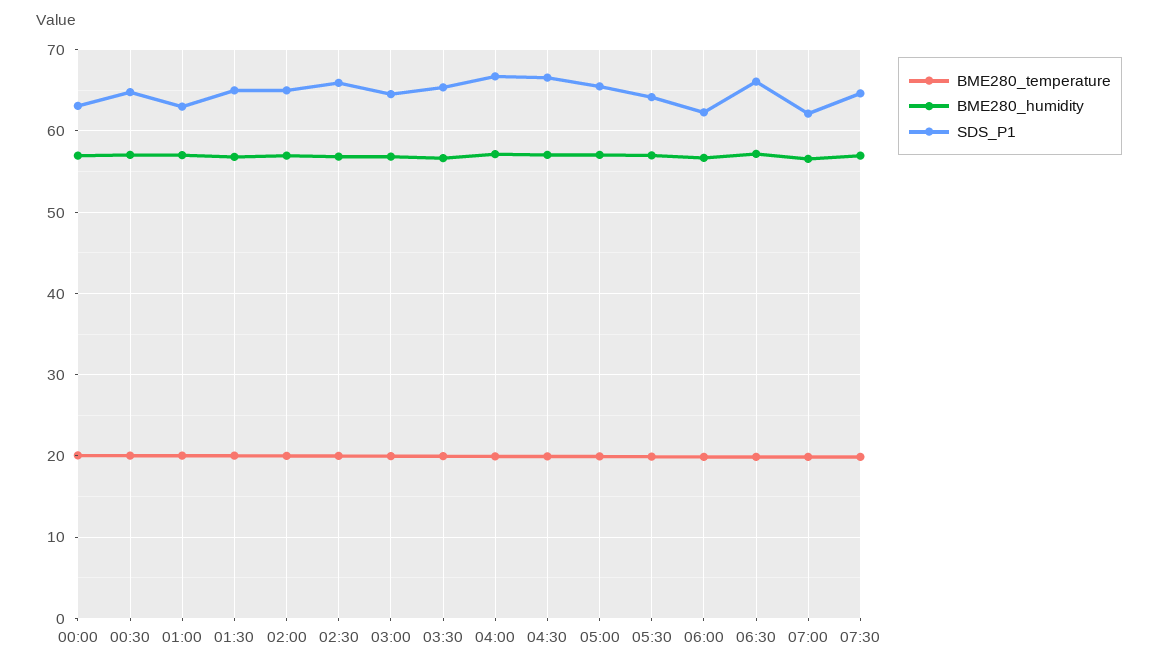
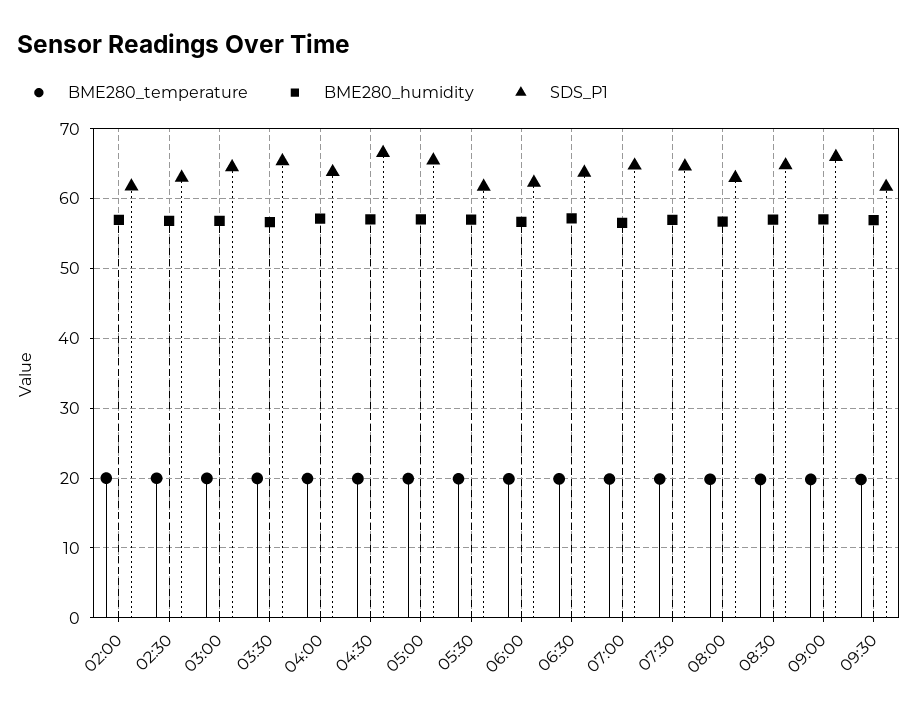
BME280_temperature, 00:00: 20 -> none
BME280_humidity, 00:00: 57 -> none
SDS_P1, 00:00: 63 -> none
BME280_temperature, 00:30: 20 -> none
BME280_humidity, 00:30: 57 -> none
SDS_P1, 00:30: 65 -> none
BME280_temperature, 01:00: 20 -> none
BME280_humidity, 01:00: 57 -> none
SDS_P1, 01:00: 63 -> none
BME280_temperature, 01:30: 20 -> none
BME280_humidity, 01:30: 57 -> none
SDS_P1, 01:30: 65 -> none
SDS_P1, 02:00: 65 -> 62
SDS_P1, 02:30: 66 -> 63
SDS_P1, 04:00: 67 -> 64
SDS_P1, 05:30: 64 -> 62
SDS_P1, 06:30: 66 -> 64
SDS_P1, 07:00: 62 -> 65
BME280_temperature, 08:00: none -> 20
BME280_humidity, 08:00: none -> 57
SDS_P1, 08:00: none -> 63
BME280_temperature, 08:30: none -> 20
BME280_humidity, 08:30: none -> 57
SDS_P1, 08:30: none -> 65
BME280_temperature, 09:00: none -> 20
BME280_humidity, 09:00: none -> 57
SDS_P1, 09:00: none -> 66
BME280_temperature, 09:30: none -> 20
BME280_humidity, 09:30: none -> 57
SDS_P1, 09:30: none -> 62

